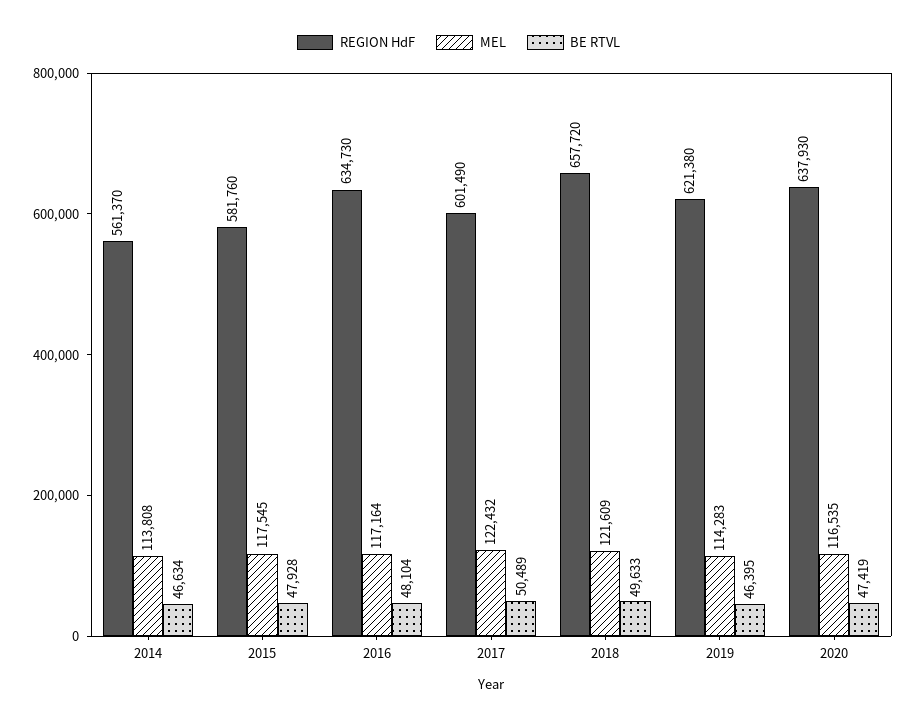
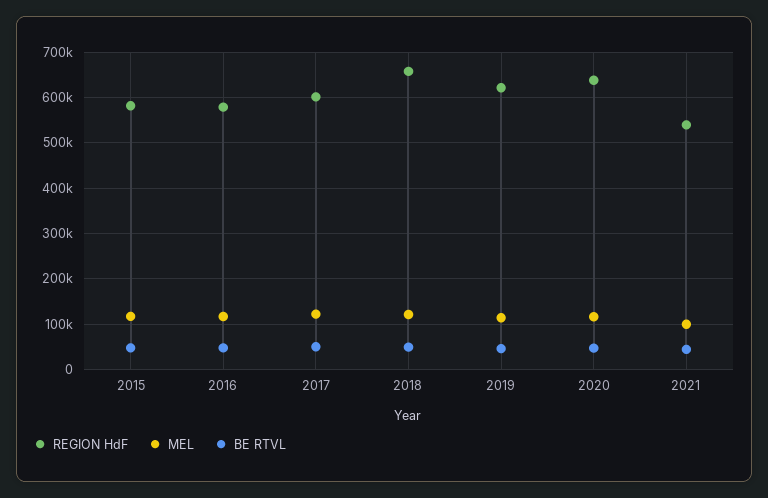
REGION HdF, 2014: 561370 -> none
MEL, 2014: 113808 -> none
BE RTVL, 2014: 46634 -> none
REGION HdF, 2016: 634730 -> 580000
REGION HdF, 2021: none -> 540000
MEL, 2021: none -> 100000
BE RTVL, 2021: none -> 40000

